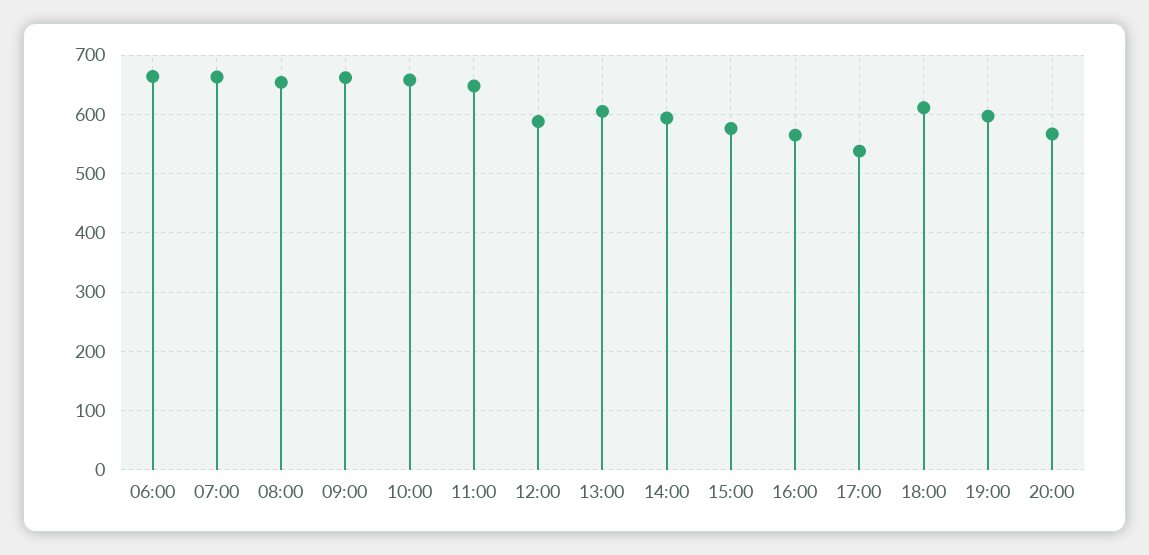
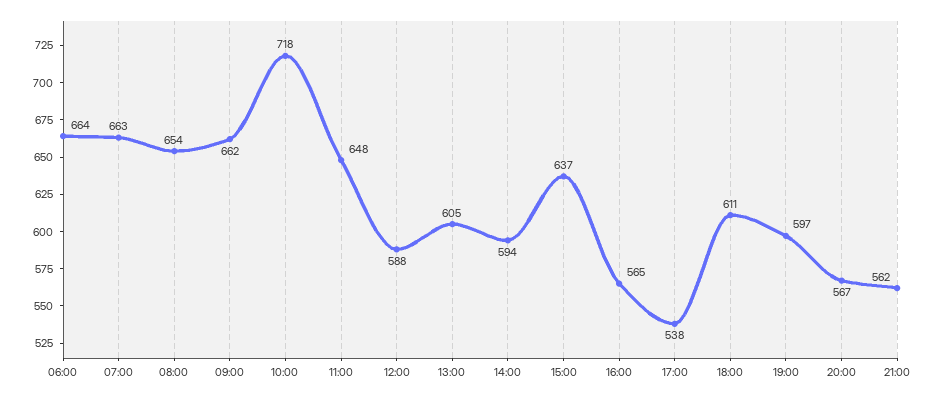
10:00: 660 -> 718
15:00: 580 -> 637
21:00: none -> 562

